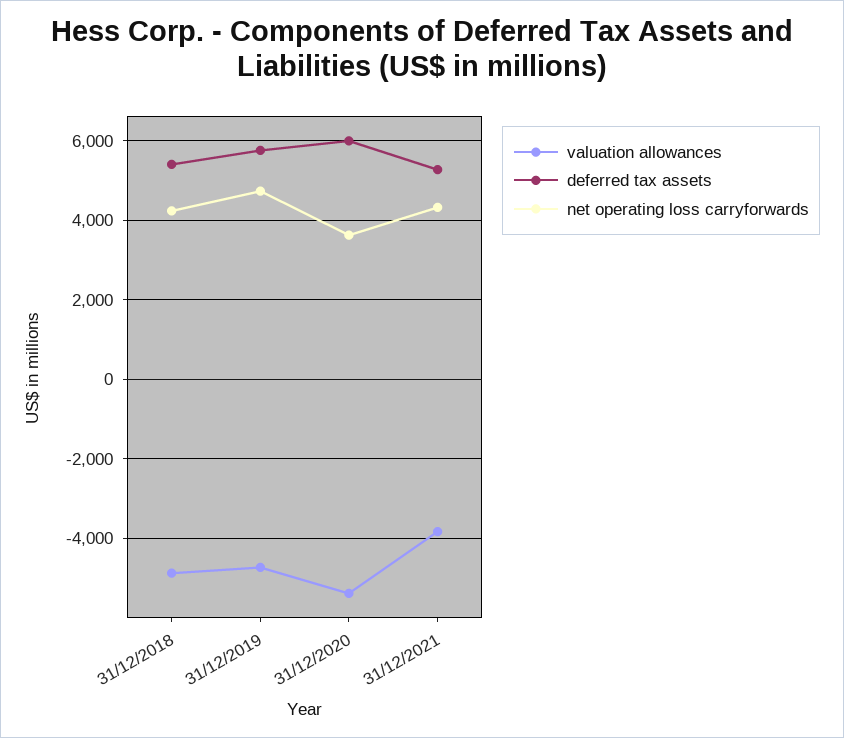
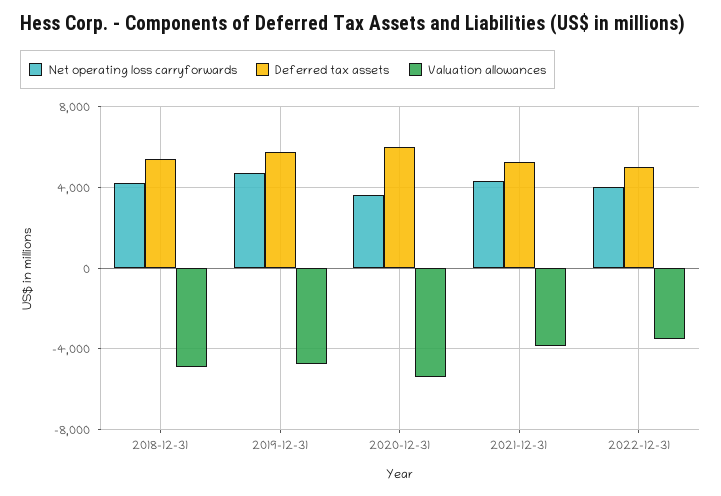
net operating loss carryforwards, 2022-12-31: none -> 4000
deferred tax assets, 2022-12-31: none -> 5000
valuation allowances, 2022-12-31: none -> -3500

